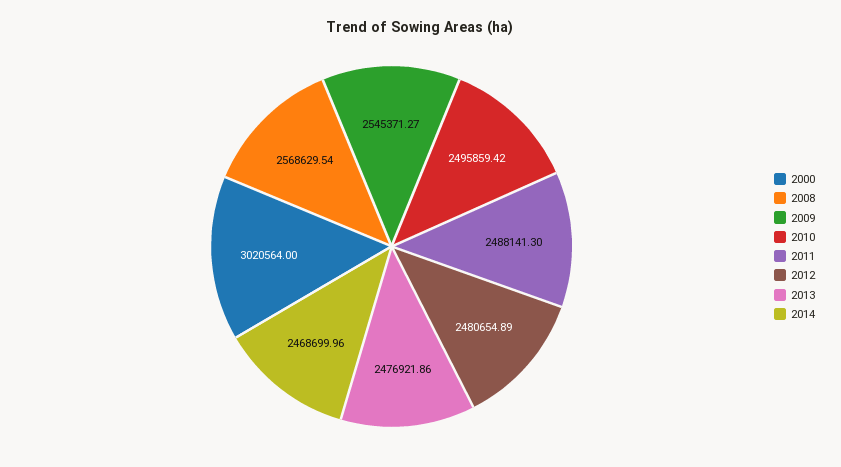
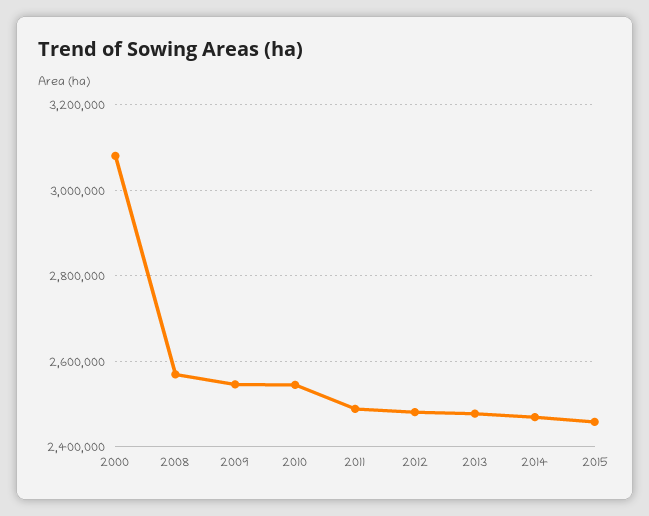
2000: 3020564 -> 3080000
2010: 2495859.42 -> 2540000
2015: none -> 2460000

